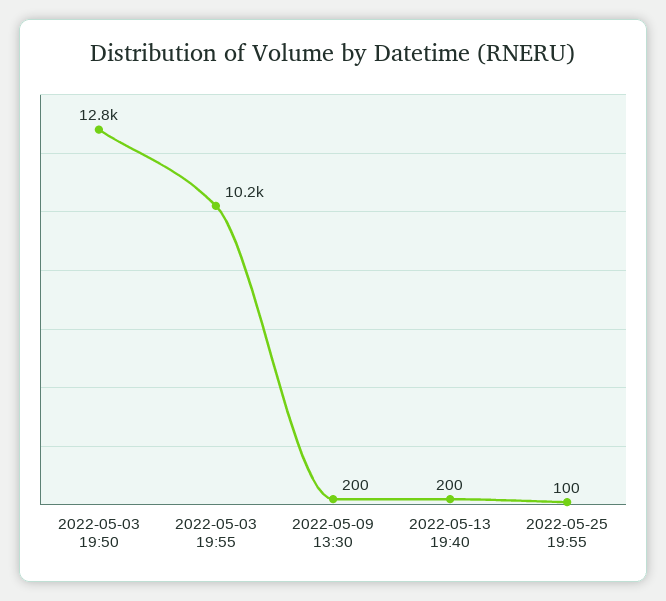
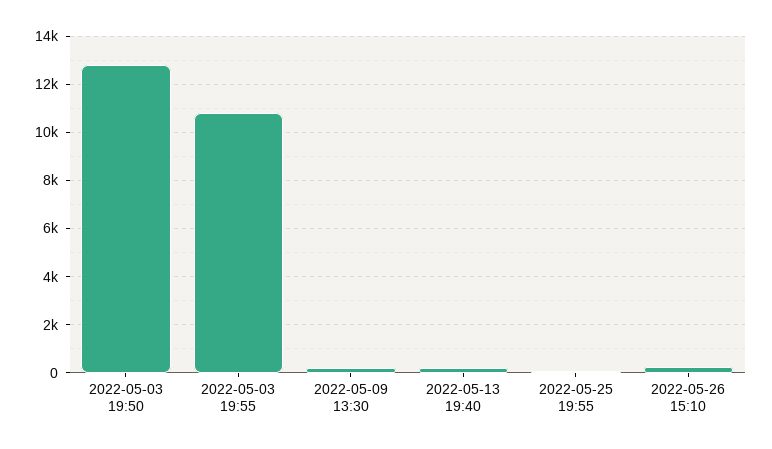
2022-05-03 19:55: 10200 -> 10750
2022-05-26 15:10: none -> 250

